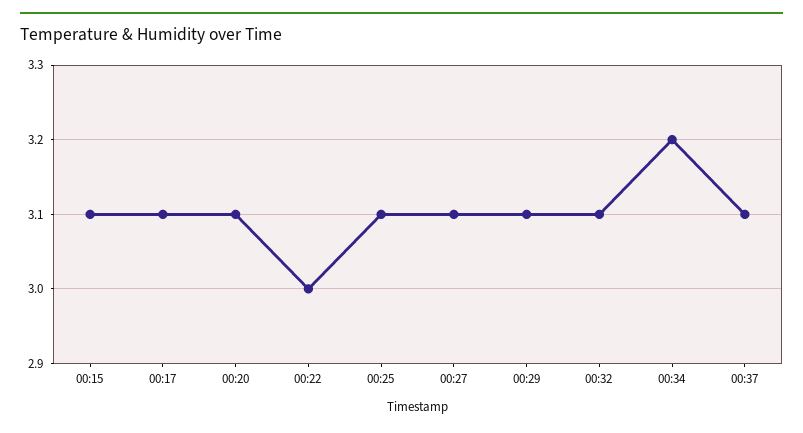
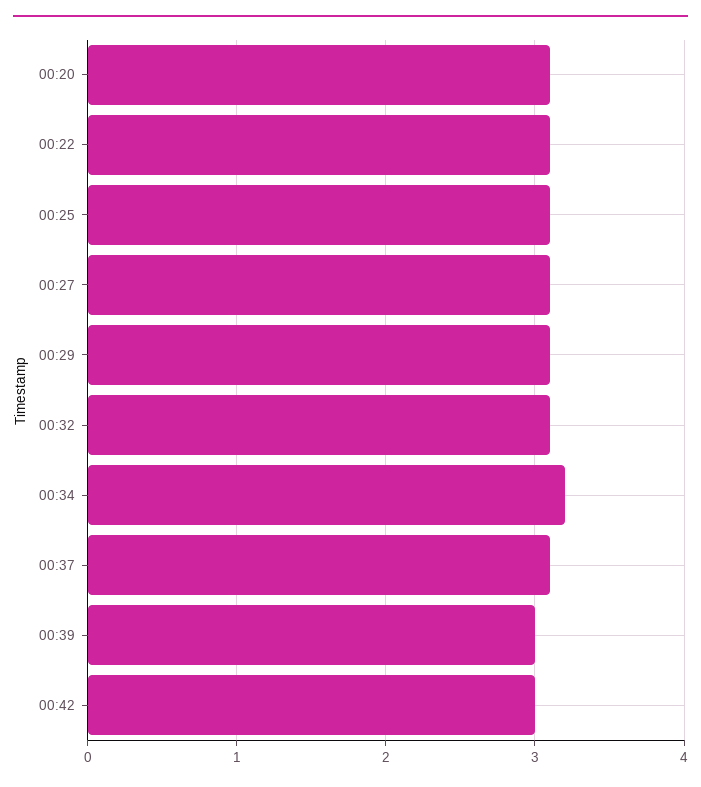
00:15: 3.1 -> none
00:17: 3.1 -> none
00:22: 3 -> 3.1
00:39: none -> 3
00:42: none -> 3

